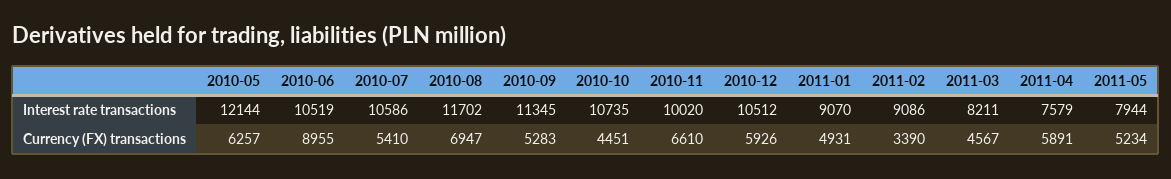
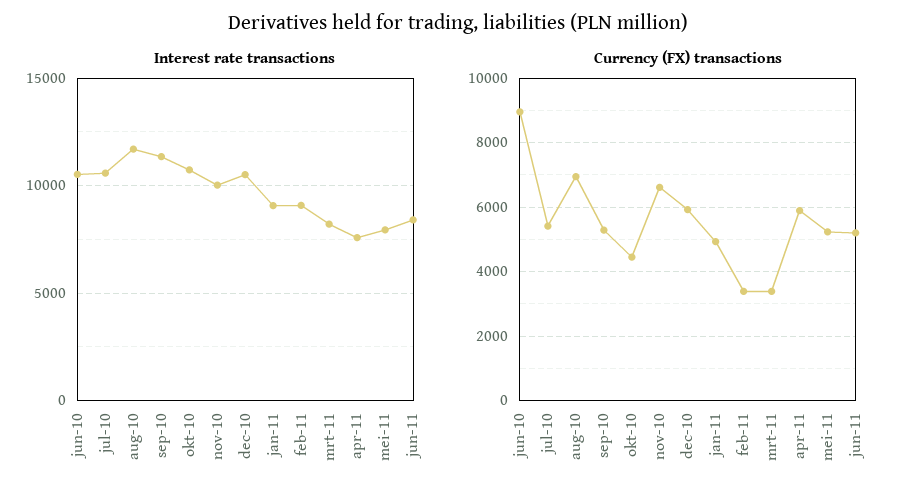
Interest rate transactions, 2010-05: 12144 -> none
Currency (FX) transactions, 2010-05: 6257 -> none
Currency (FX) transactions, 2011-03: 4567 -> 3400
Interest rate transactions, jun-11: none -> 8500
Currency (FX) transactions, jun-11: none -> 5200

